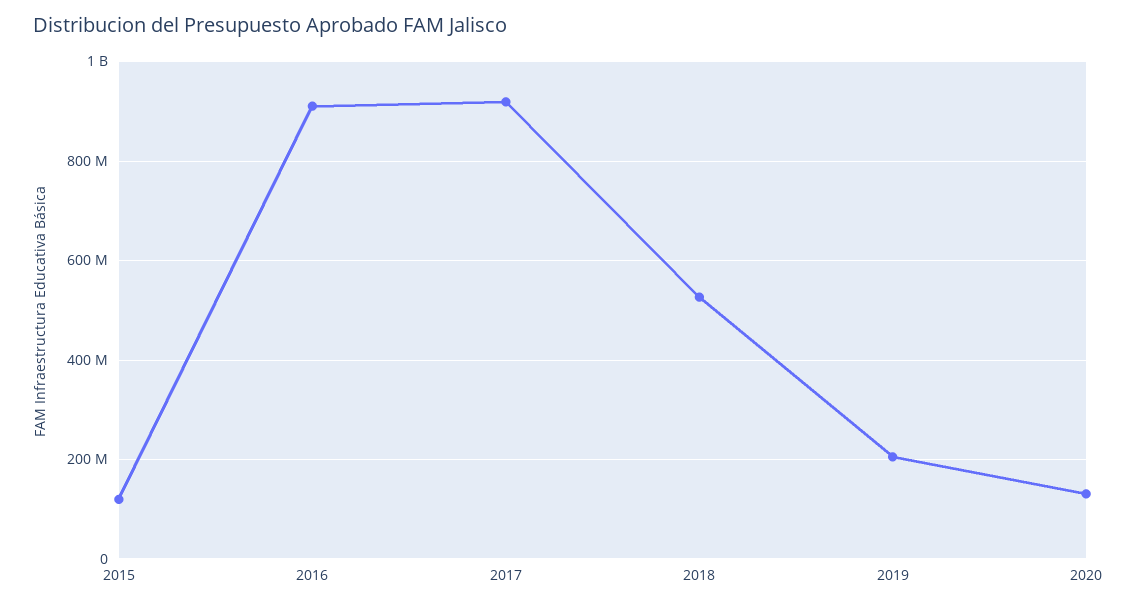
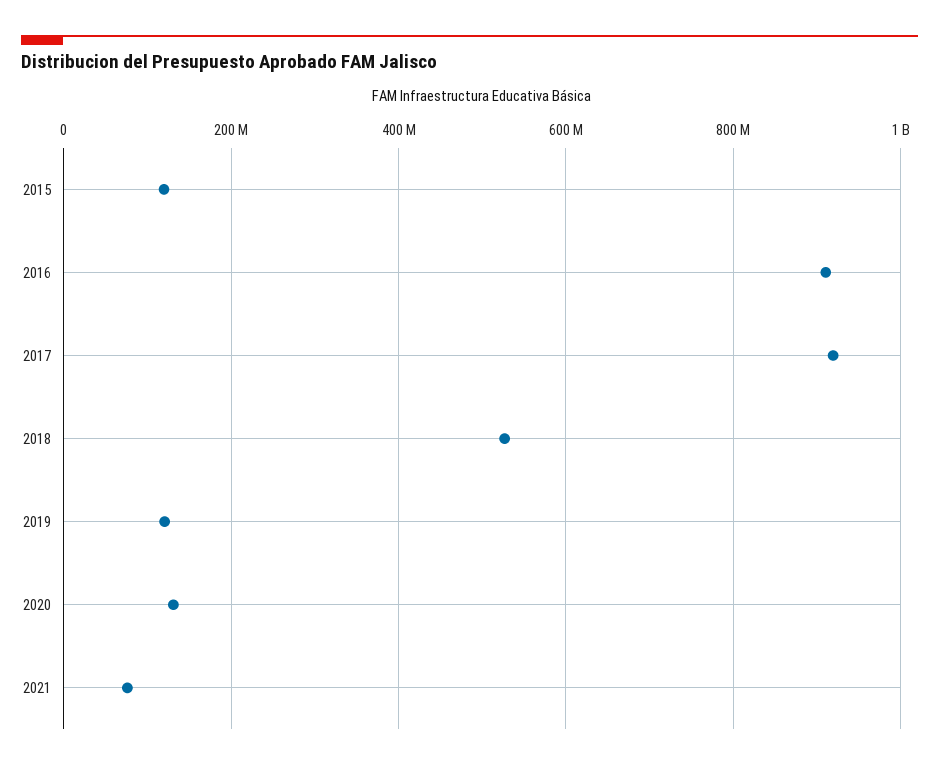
2019: 200000000 -> 120000000
2021: none -> 80000000

